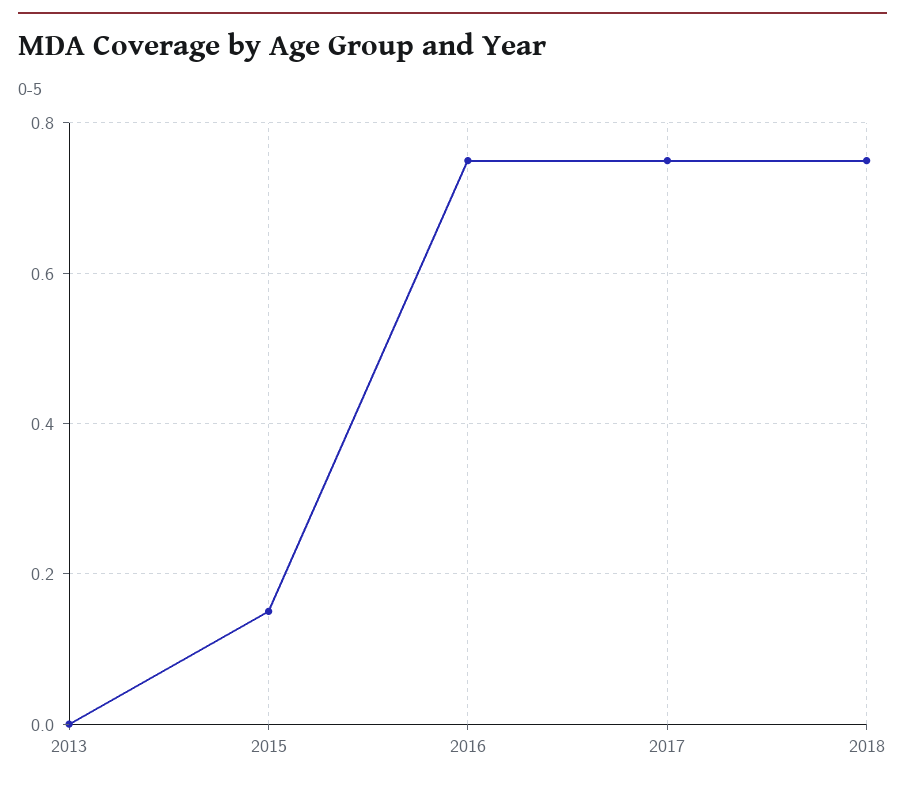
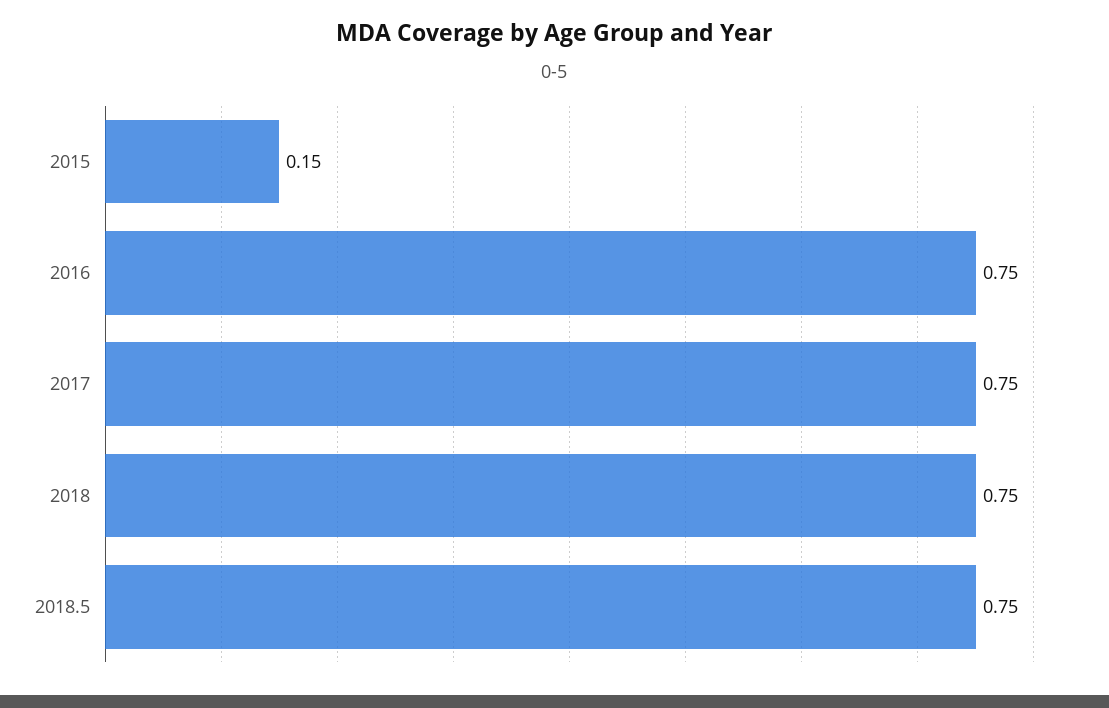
2013: 0 -> none
2018.5: none -> 0.75

